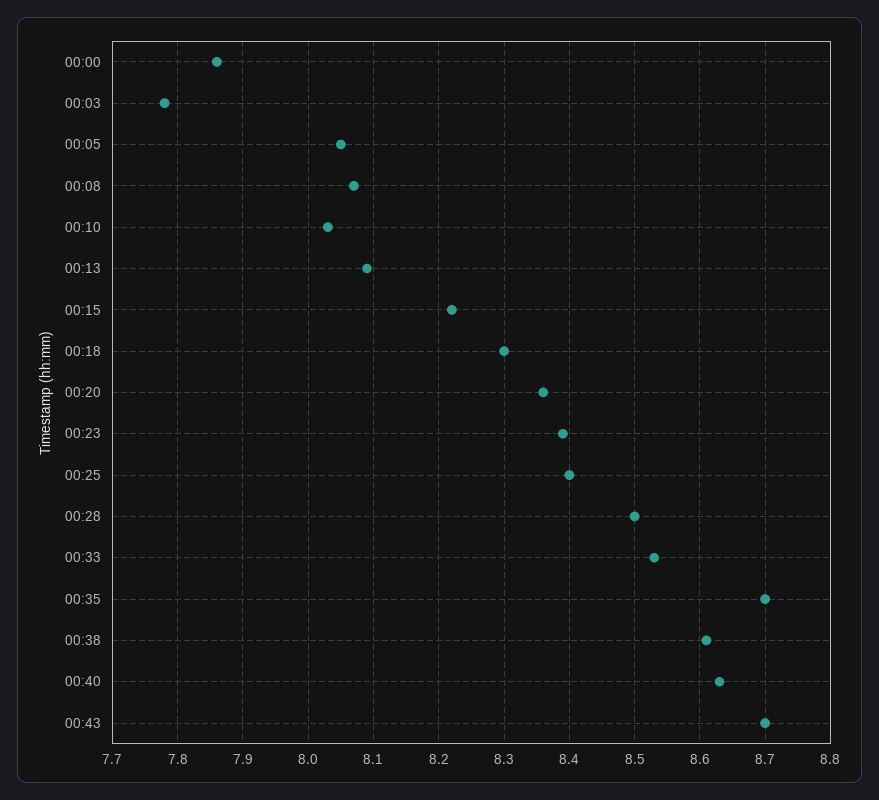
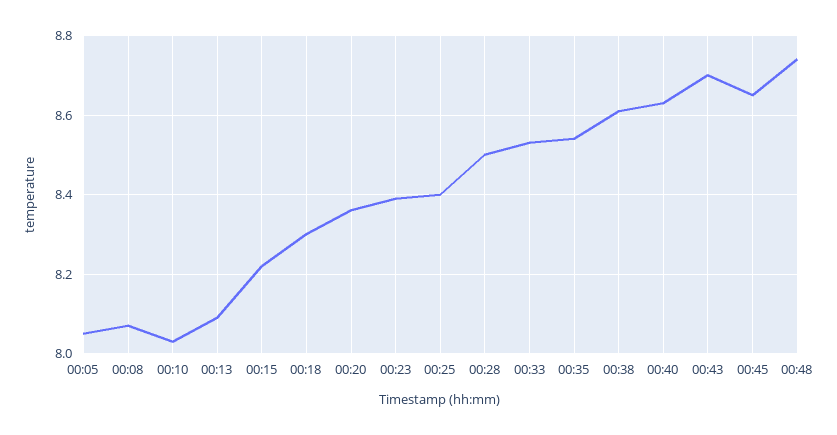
00:00: 7.86 -> none
00:03: 7.78 -> none
00:35: 8.7 -> 8.55
00:45: none -> 8.65
00:48: none -> 8.75

